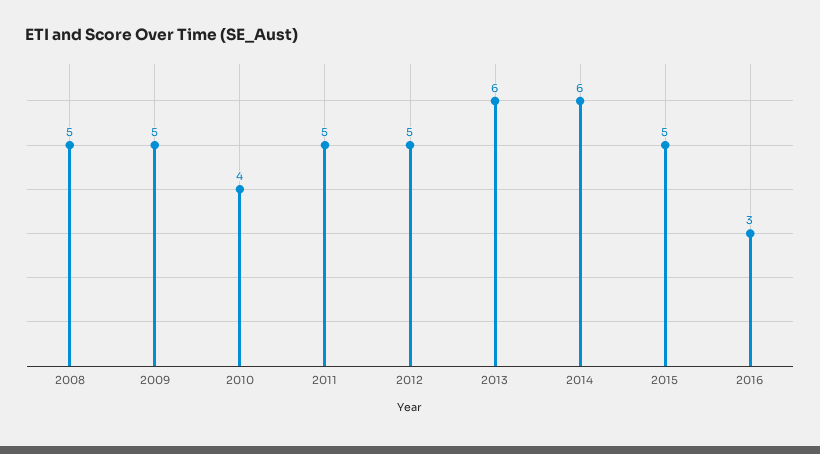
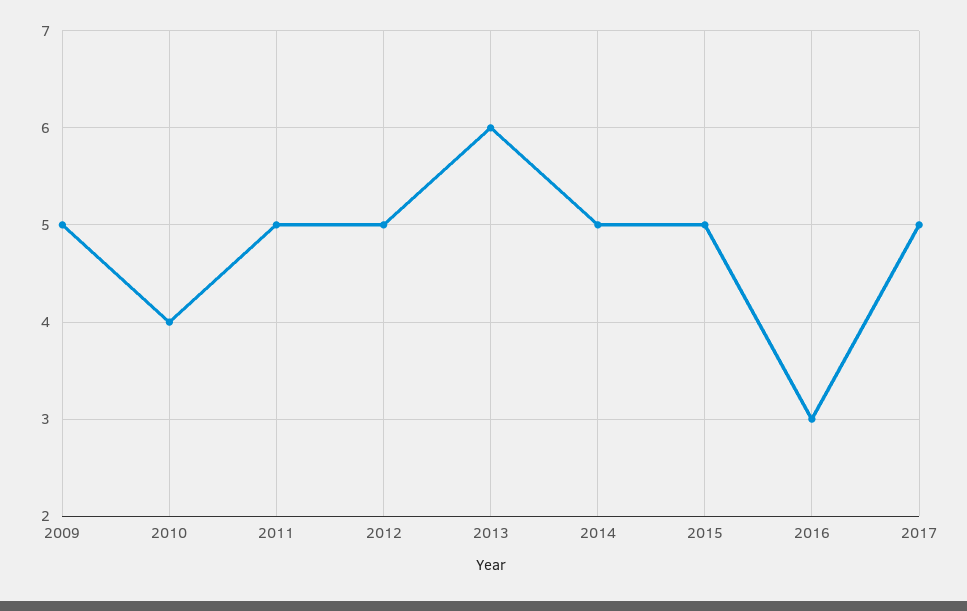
2008: 5 -> none
2014: 6 -> 5
2017: none -> 5

